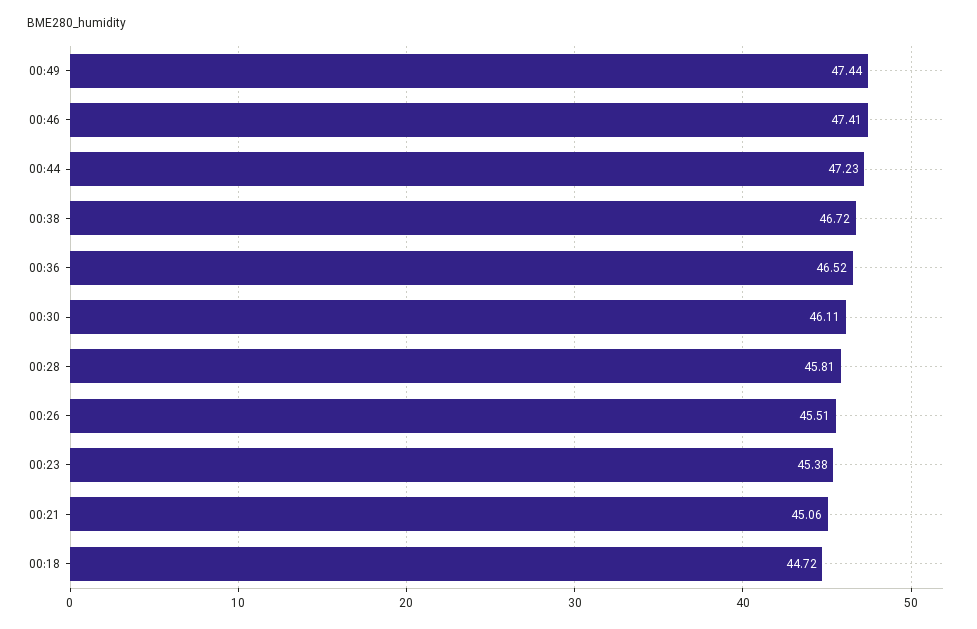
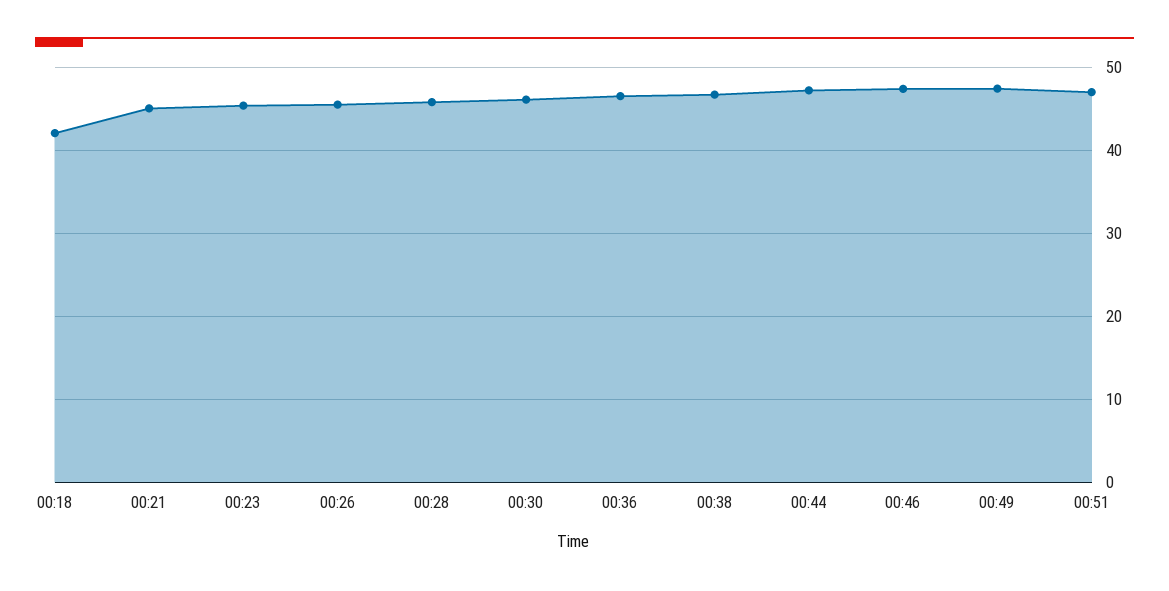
00:18: 44.72 -> 42
00:51: none -> 47

